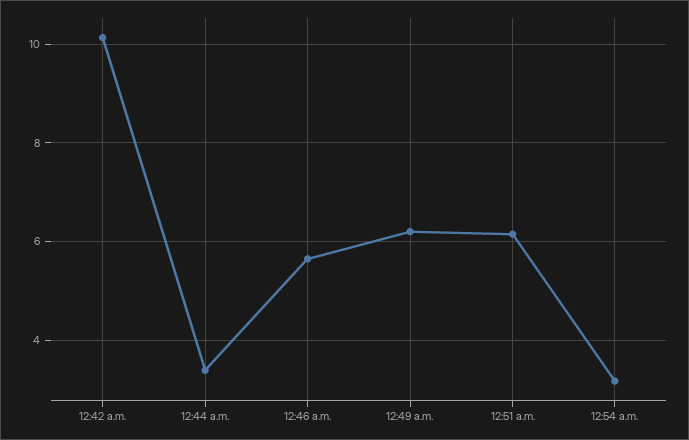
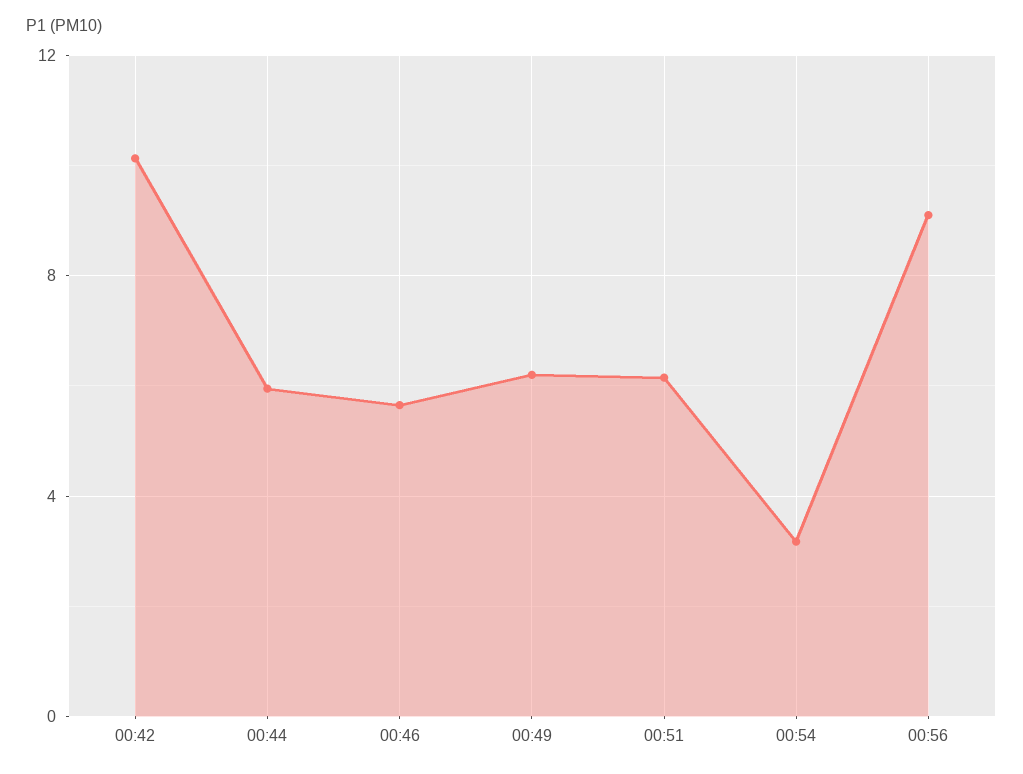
12:44 a.m.: 3.4 -> 6
00:56: none -> 9

